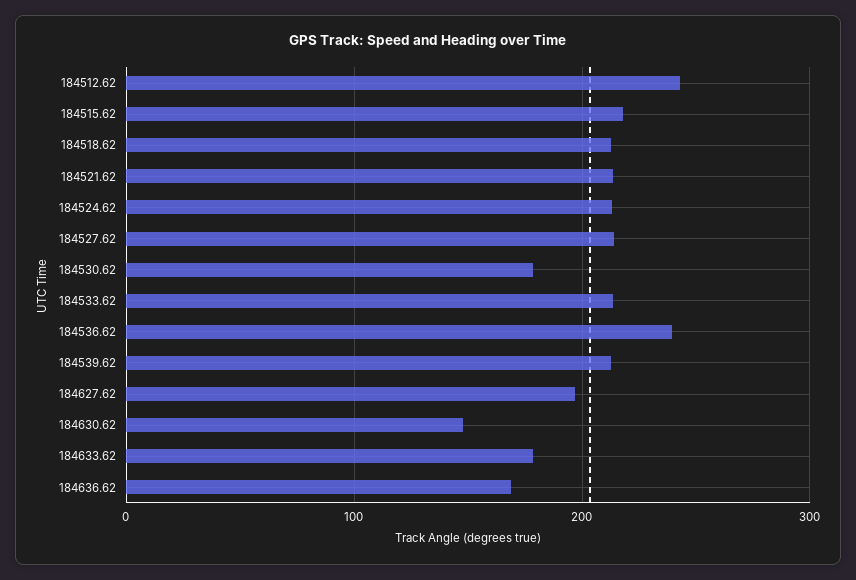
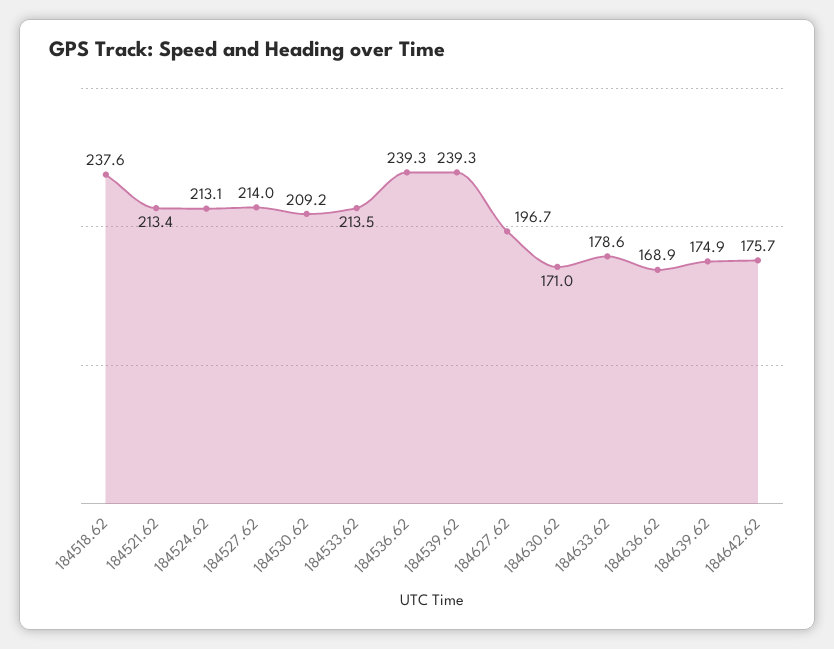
184512.62: 240 -> none
184515.62: 220 -> none
184518.62: 210 -> 237.6
184530.62: 180 -> 209.2
184539.62: 210 -> 239.3
184630.62: 150 -> 171
184639.62: none -> 174.9
184642.62: none -> 175.7

